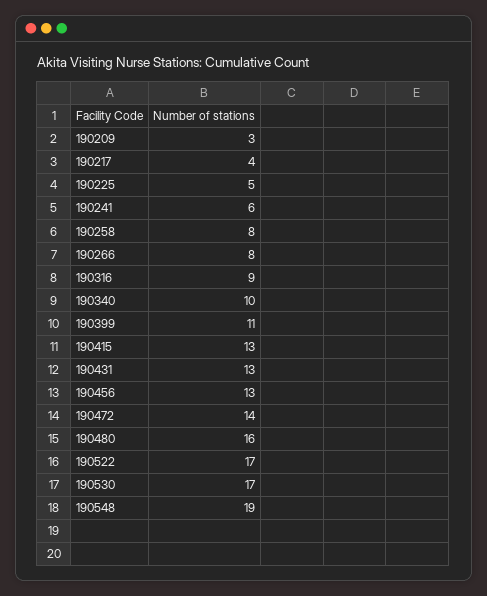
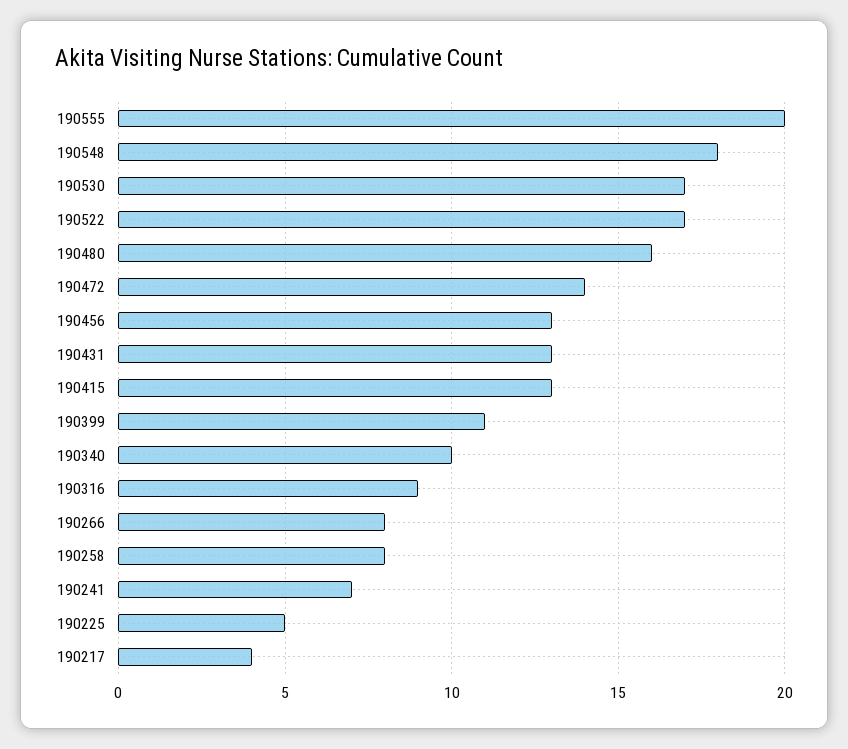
190209: 3 -> none
190241: 6 -> 7
190548: 19 -> 18
190555: none -> 20

